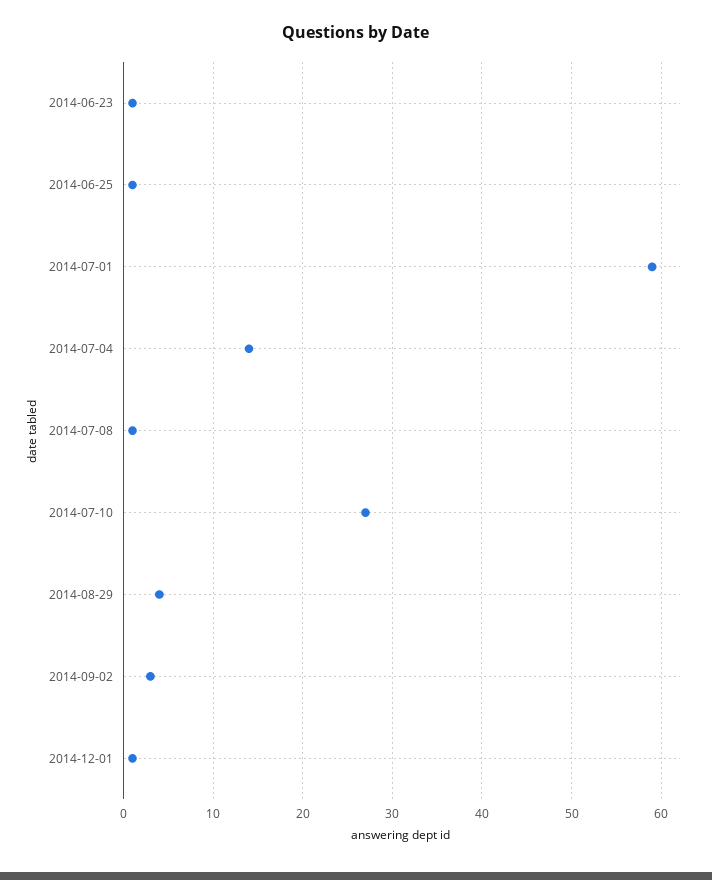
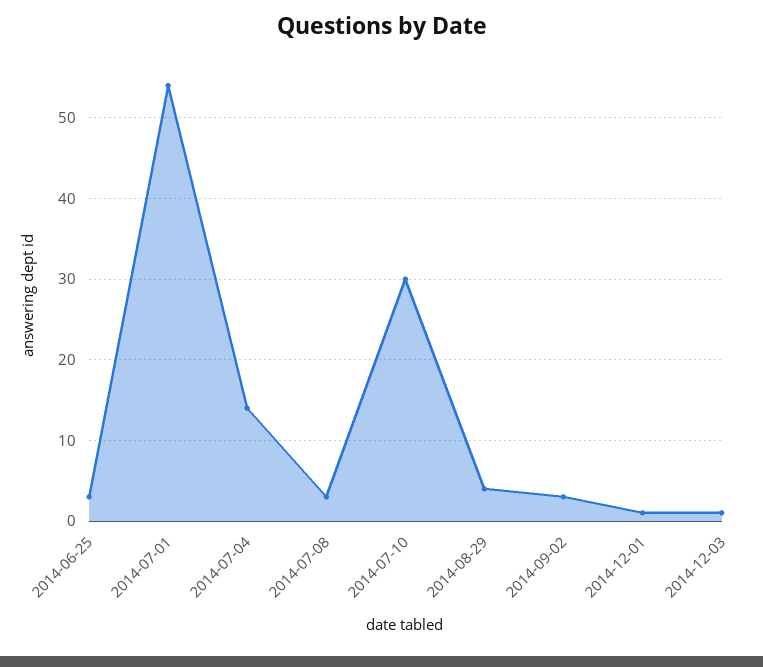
2014-06-23: 1 -> none
2014-06-25: 1 -> 3
2014-07-01: 59 -> 54
2014-07-08: 1 -> 3
2014-07-10: 27 -> 30
2014-12-03: none -> 1

